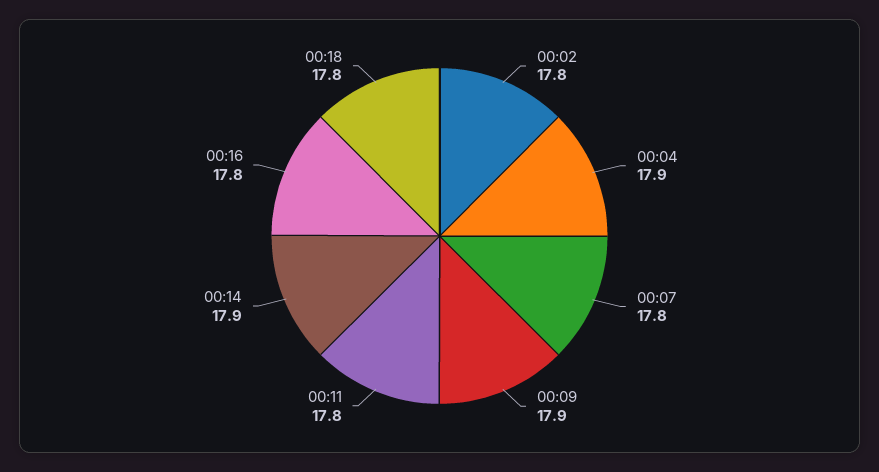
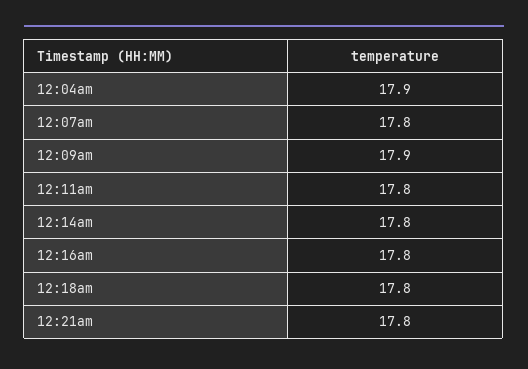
00:02: 17.8 -> none
00:14: 17.9 -> 17.8
12:21am: none -> 17.8

